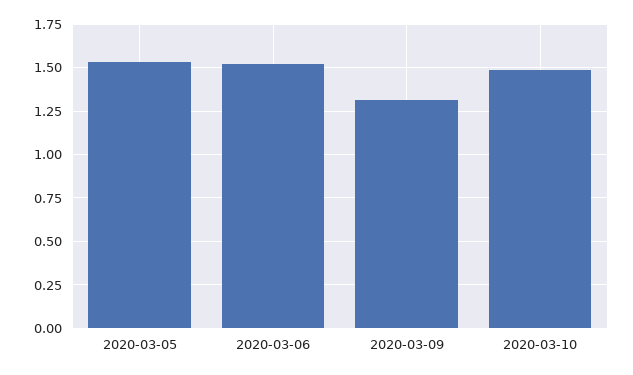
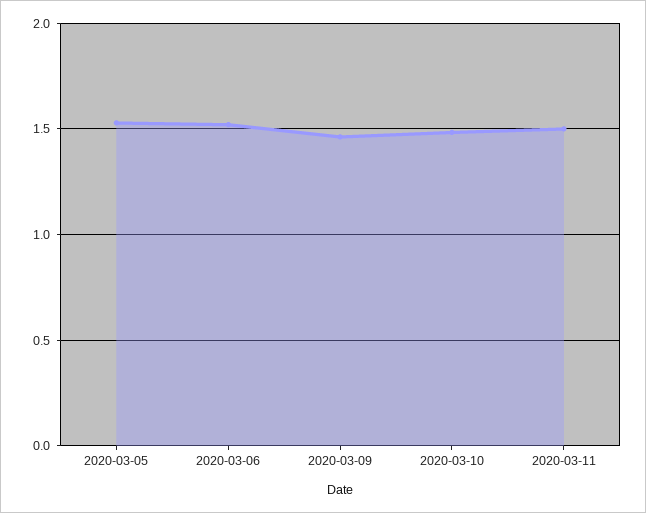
2020-03-09: 1.3 -> 1.45
2020-03-11: none -> 1.5

